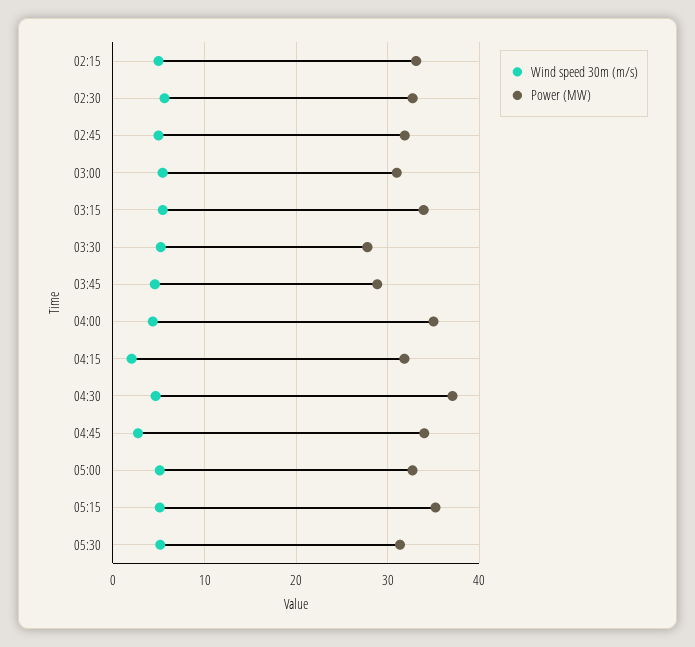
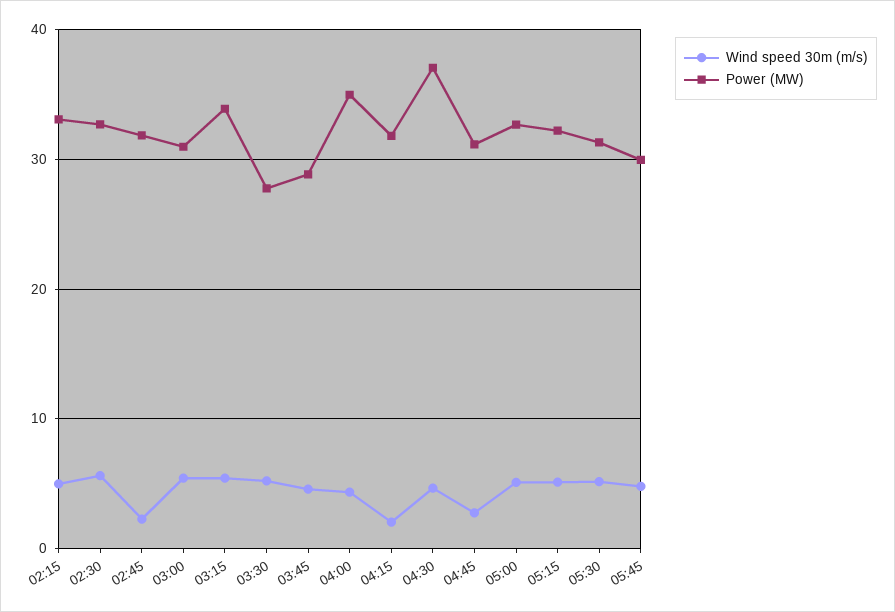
Wind speed 30m (m/s), 02:45: 5 -> 2
Power (MW), 04:45: 34 -> 31
Power (MW), 05:15: 35 -> 32
Wind speed 30m (m/s), 05:45: none -> 5
Power (MW), 05:45: none -> 30

